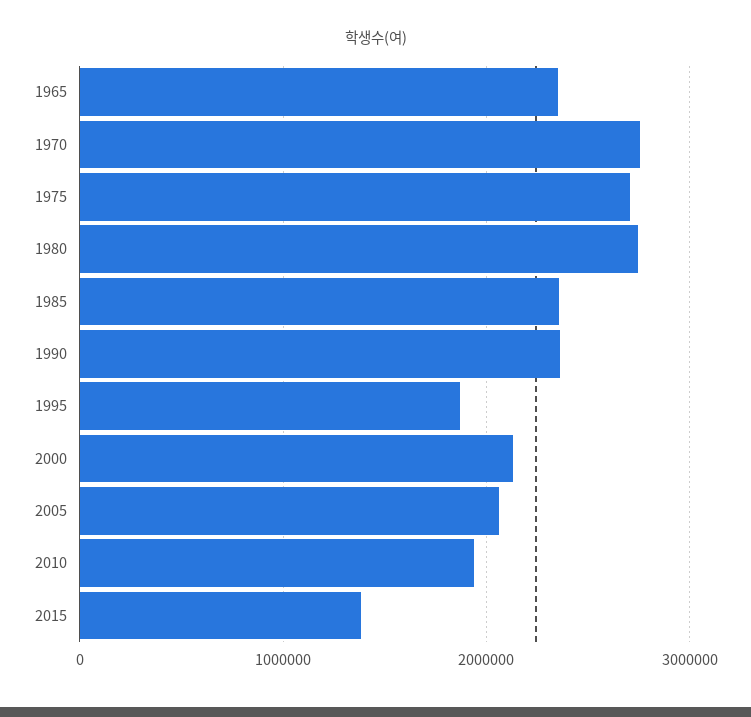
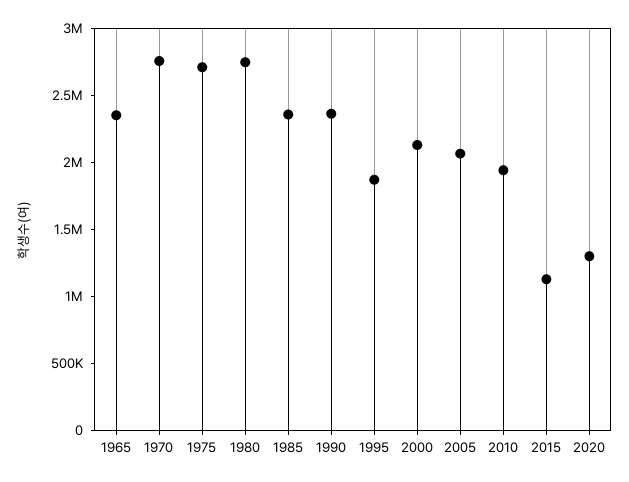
2015: 1400000 -> 1100000
2020: none -> 1300000

